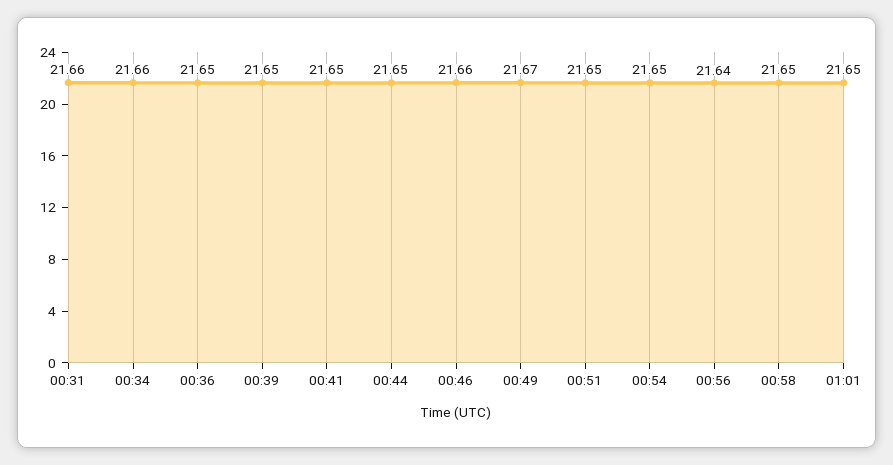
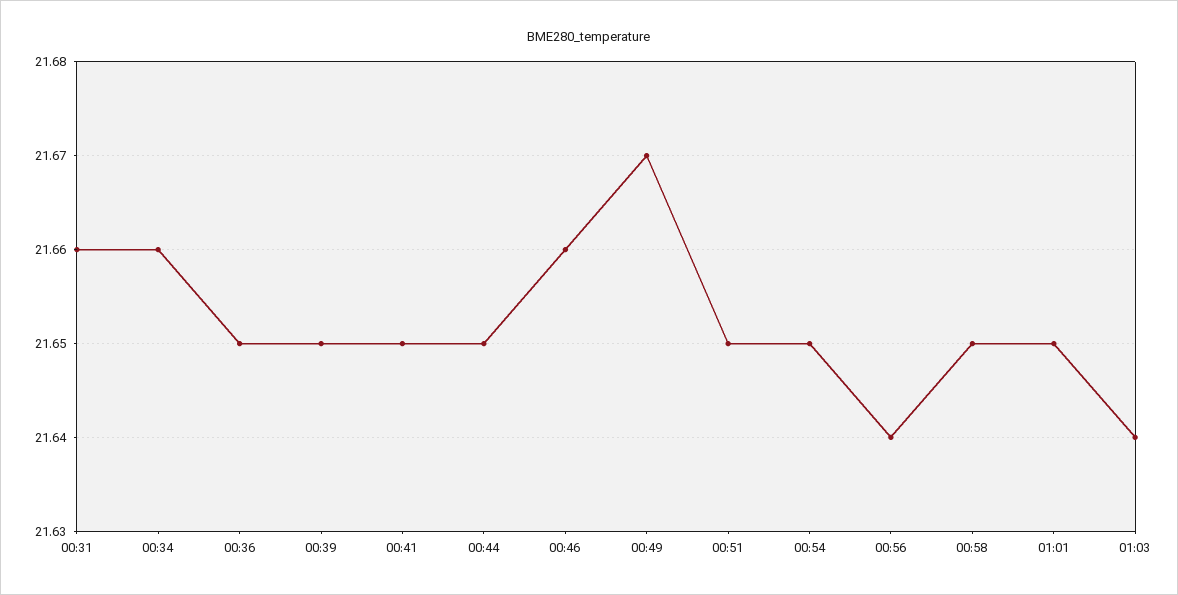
01:03: none -> 21.64

